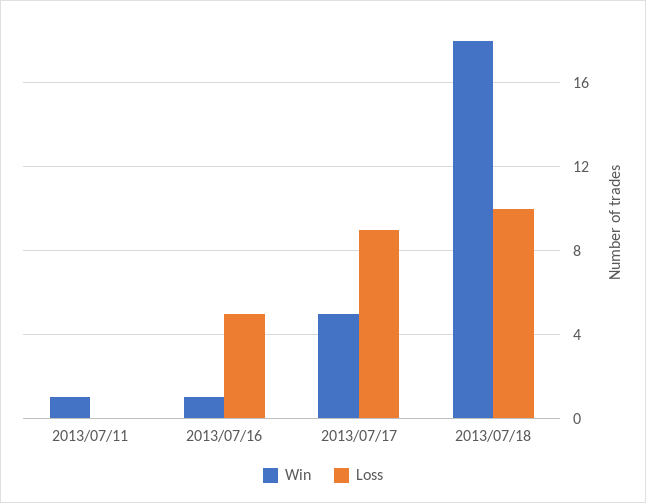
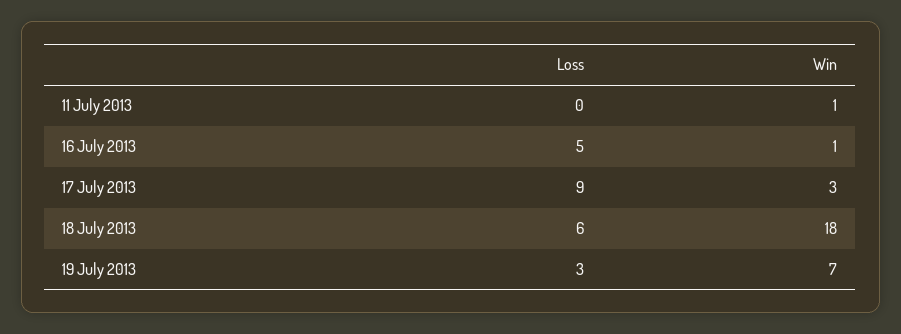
Win, 2013/07/17: 5 -> 3
Loss, 2013/07/18: 10 -> 6
Loss, 19 July 2013: none -> 3
Win, 19 July 2013: none -> 7

